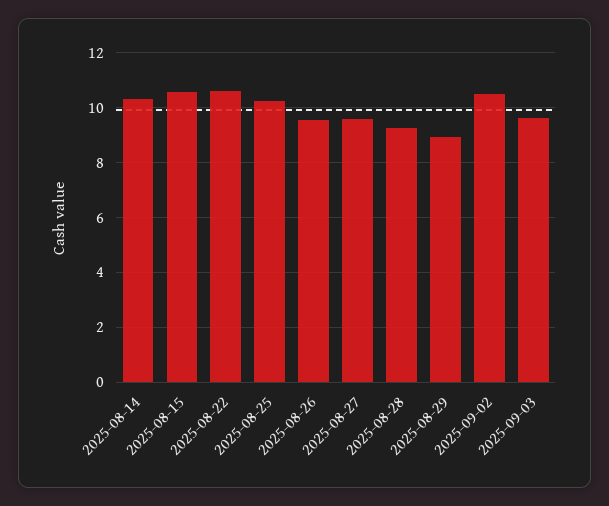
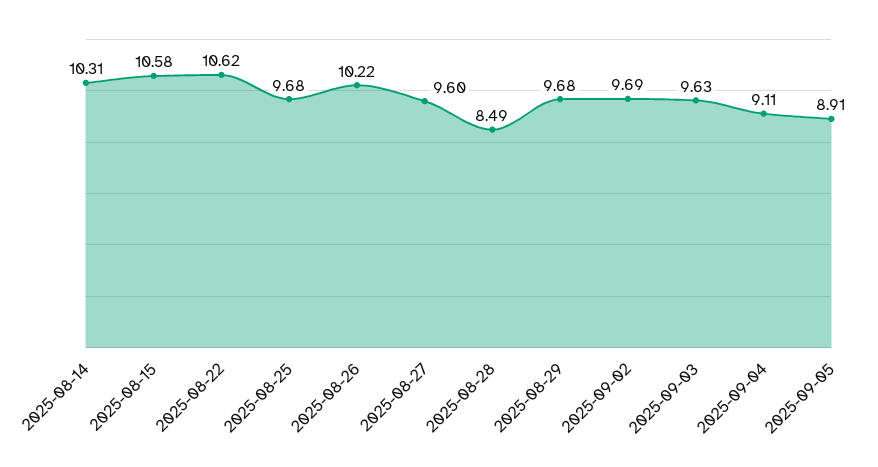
2025-08-25: 10.25 -> 9.68
2025-08-26: 9.5 -> 10.22
2025-08-28: 9.25 -> 8.49
2025-08-29: 9 -> 9.68
2025-09-02: 10.5 -> 9.69
2025-09-04: none -> 9.11
2025-09-05: none -> 8.91

